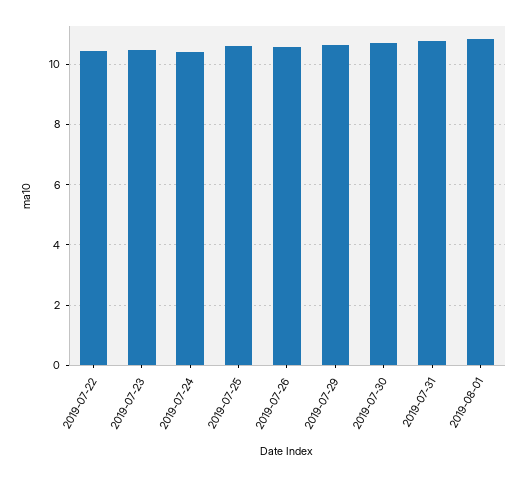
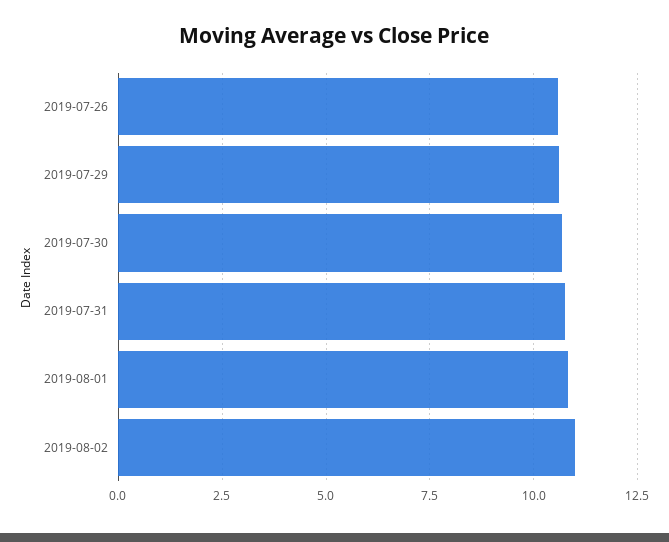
2019-07-22: 10.4 -> none
2019-07-23: 10.4 -> none
2019-07-24: 10.4 -> none
2019-07-25: 10.6 -> none
2019-08-02: none -> 11

